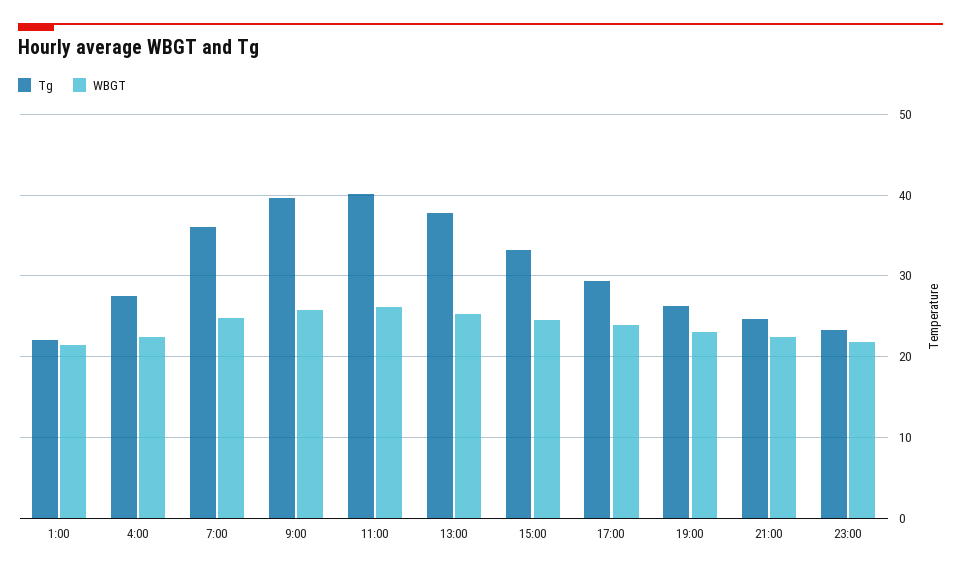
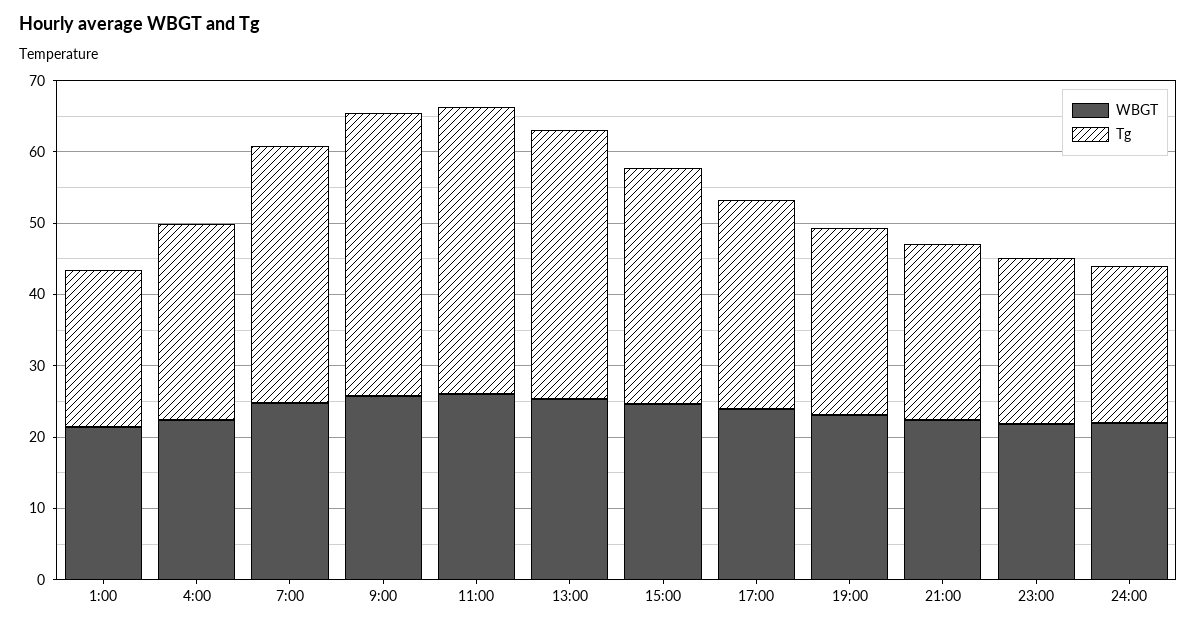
WBGT, 24:00: none -> 22
Tg, 24:00: none -> 22

